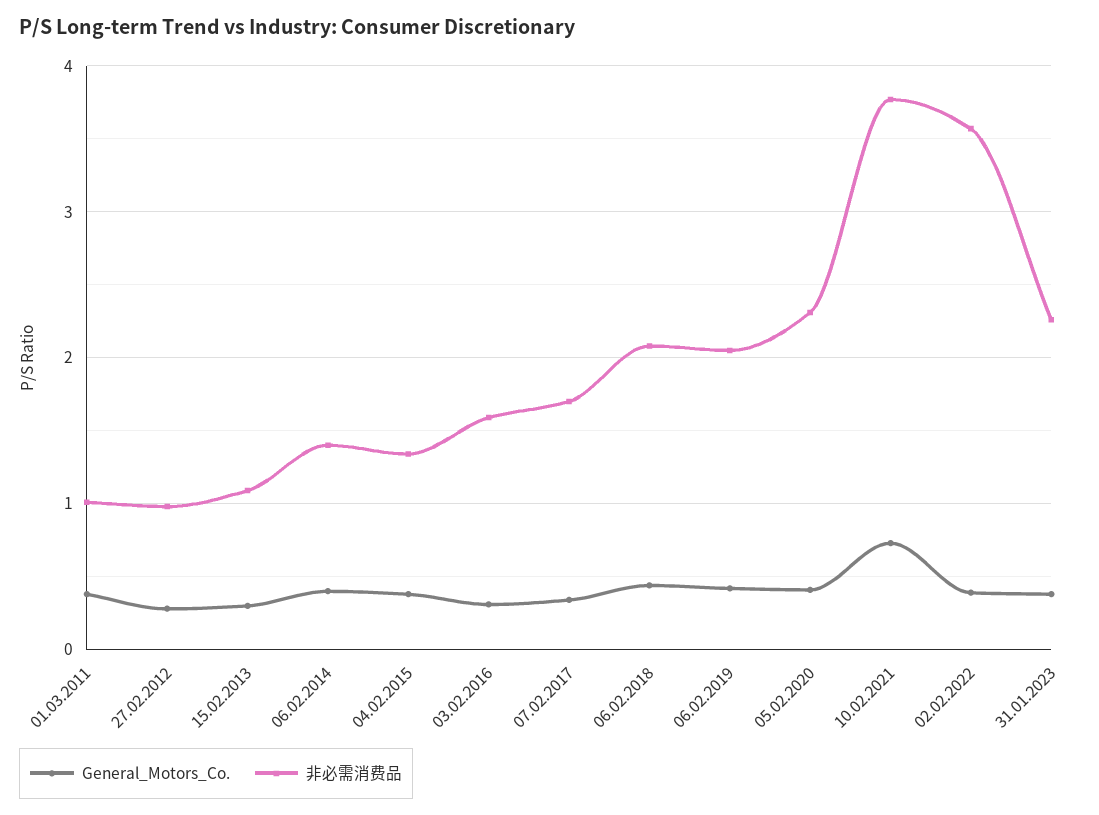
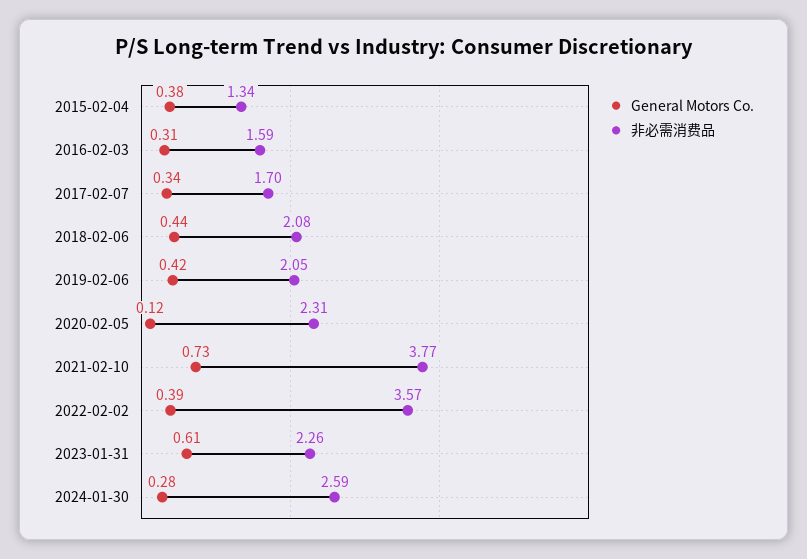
General_Motors_Co., 01.03.2011: 0.4 -> none
非必需消费品, 01.03.2011: 1 -> none
General_Motors_Co., 27.02.2012: 0.3 -> none
非必需消费品, 27.02.2012: 1 -> none
General_Motors_Co., 15.02.2013: 0.3 -> none
非必需消费品, 15.02.2013: 1.1 -> none
General_Motors_Co., 06.02.2014: 0.4 -> none
非必需消费品, 06.02.2014: 1.4 -> none
General_Motors_Co., 05.02.2020: 0.4 -> 0.12
General_Motors_Co., 31.01.2023: 0.4 -> 0.61
General_Motors_Co., 2024-01-30: none -> 0.28
非必需消费品, 2024-01-30: none -> 2.59

